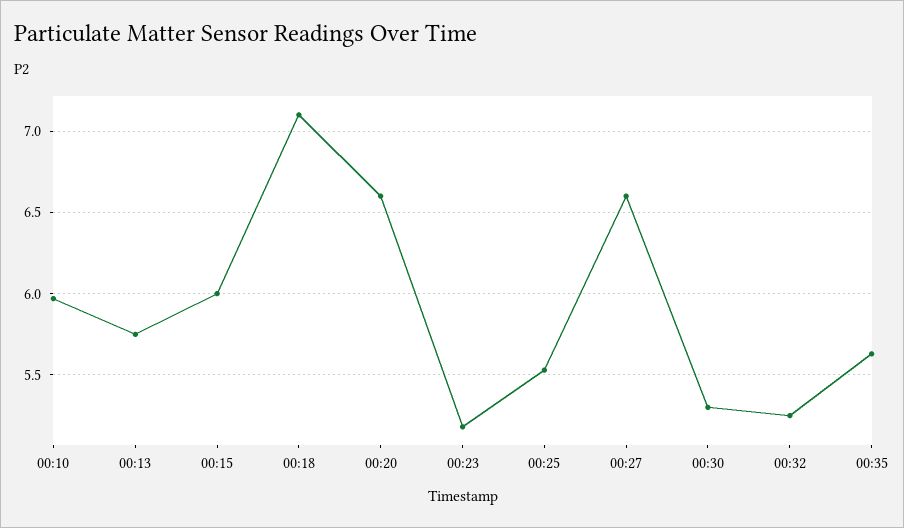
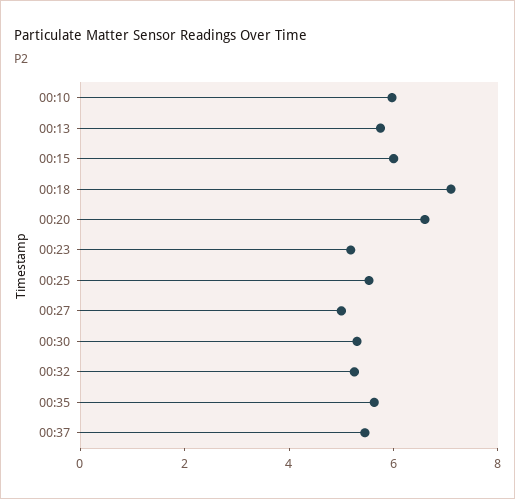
00:27: 6.6 -> 5
00:37: none -> 5.5

